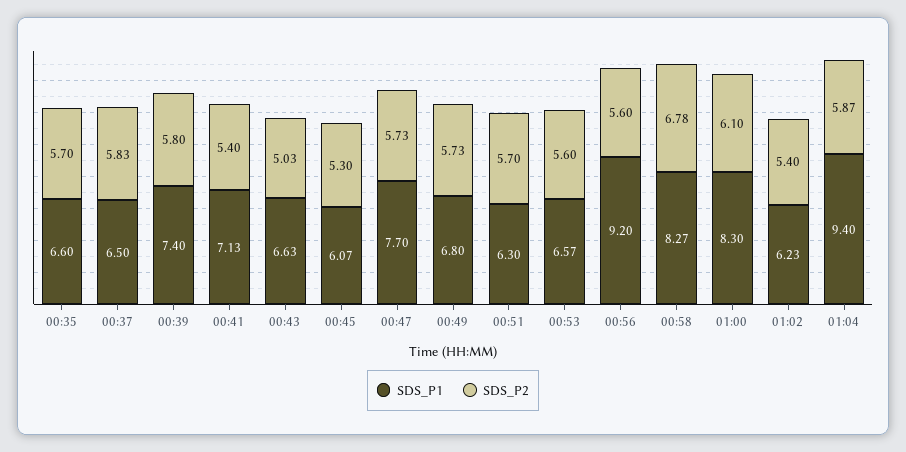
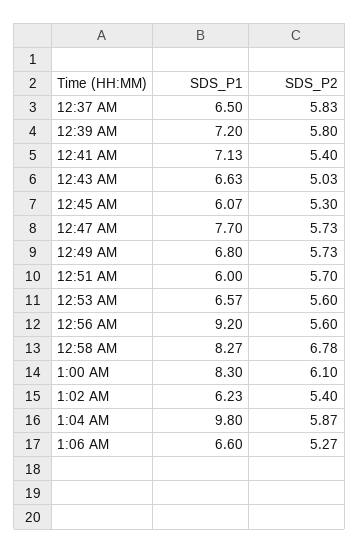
SDS_P1, 00:35: 6.6 -> none
SDS_P2, 00:35: 5.7 -> none
SDS_P1, 00:39: 7.4 -> 7.2
SDS_P1, 00:51: 6.3 -> 6
SDS_P1, 01:04: 9.4 -> 9.8
SDS_P1, 1:06 AM: none -> 6.6
SDS_P2, 1:06 AM: none -> 5.27

